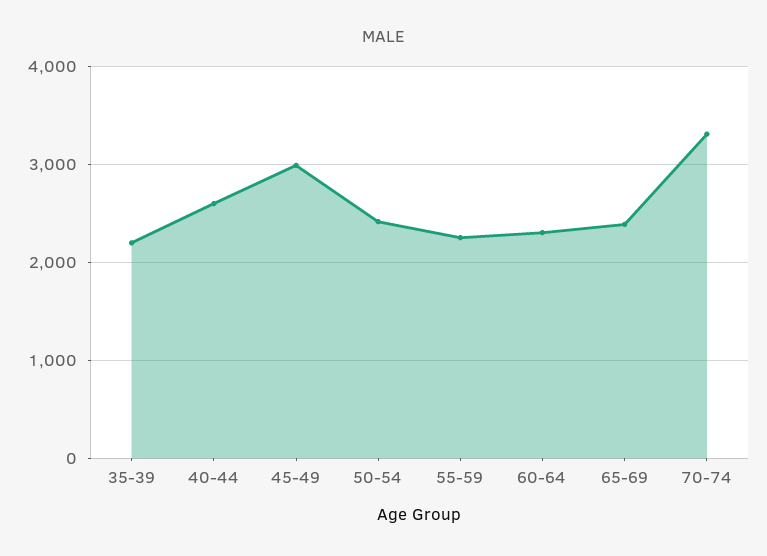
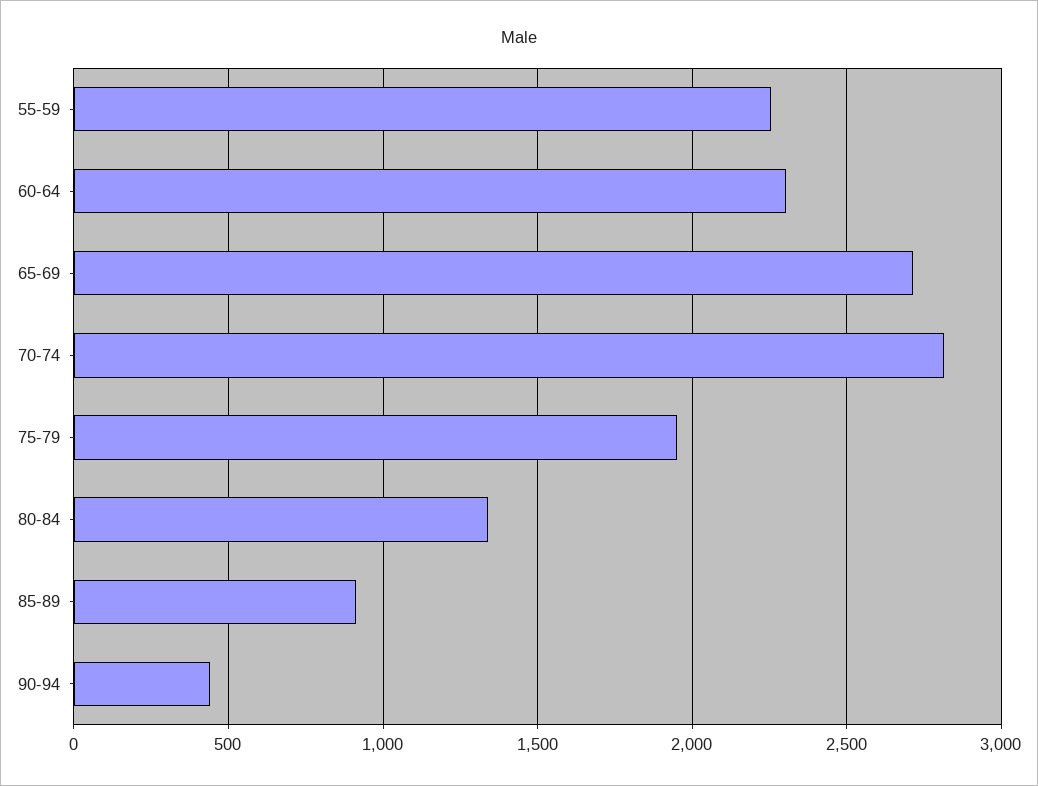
35-39: 2200 -> none
40-44: 2600 -> none
45-49: 3000 -> none
50-54: 2400 -> none
65-69: 2400 -> 2700
70-74: 3300 -> 2800
75-79: none -> 1950
80-84: none -> 1350
85-89: none -> 900
90-94: none -> 450

